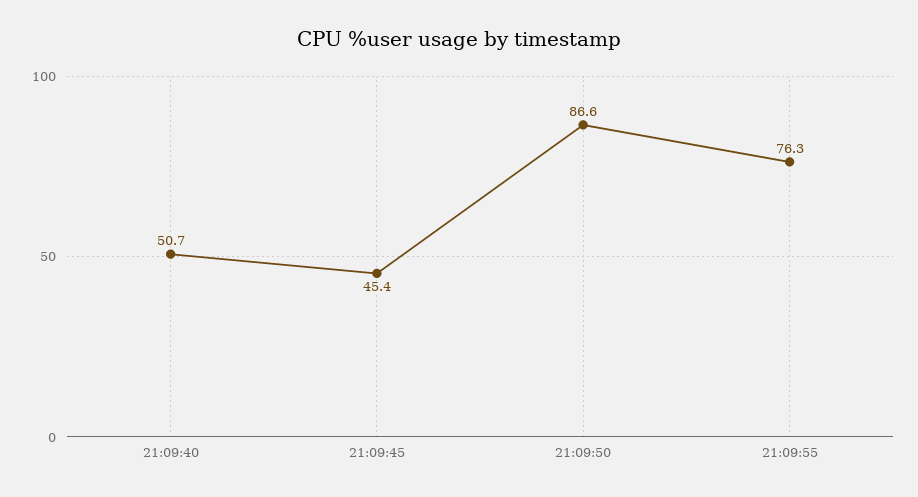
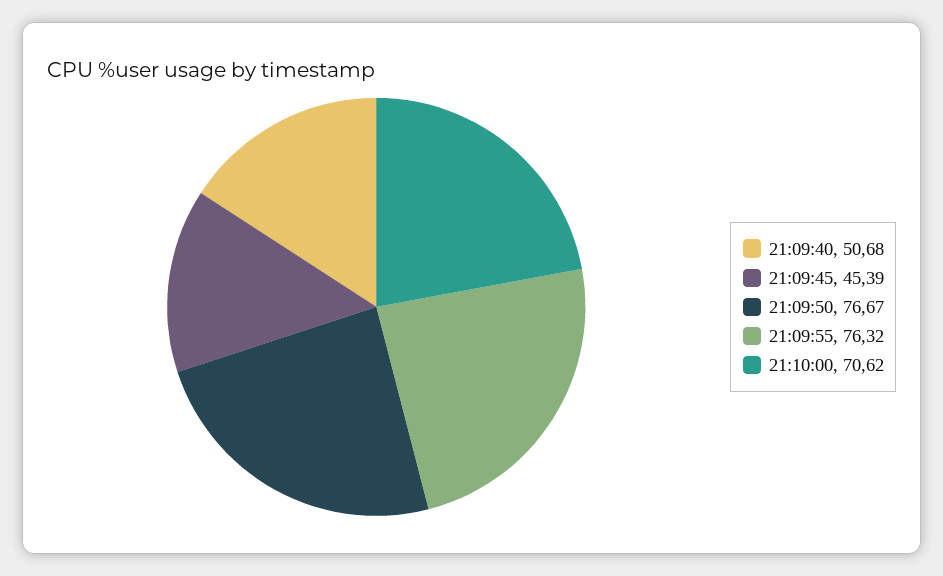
21:09:50: 86.6 -> 76.67
21:10:00: none -> 70.62

